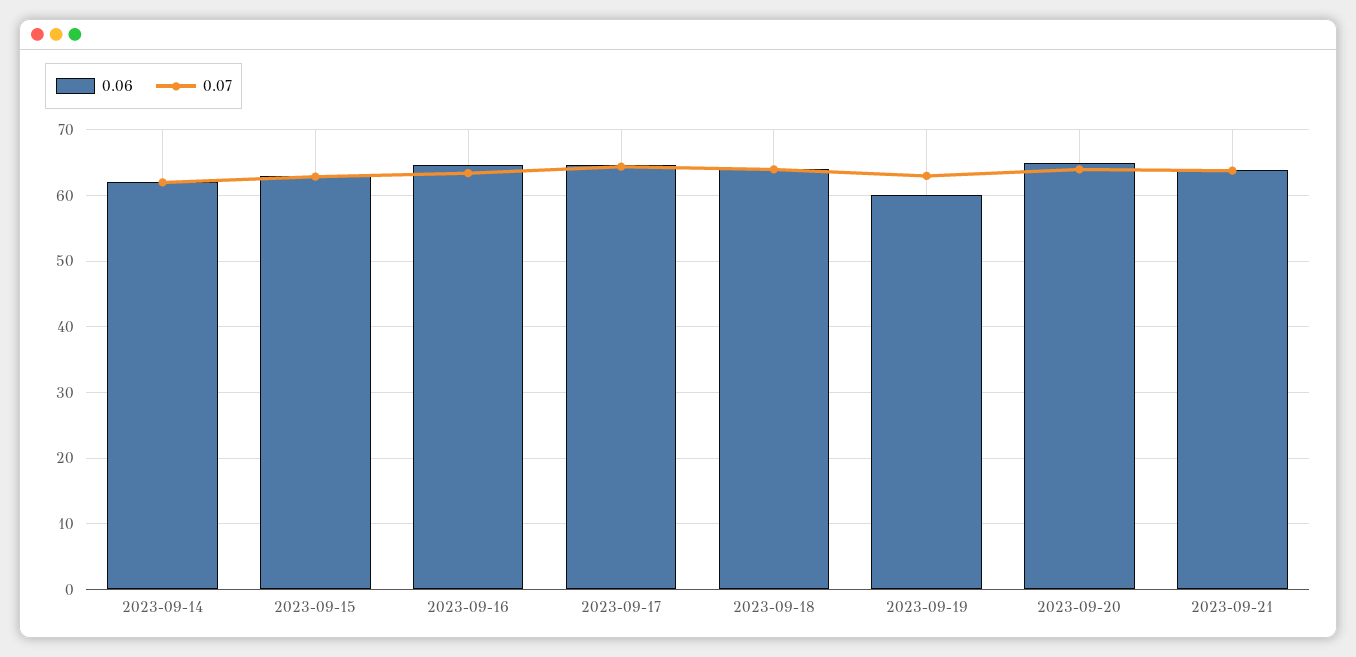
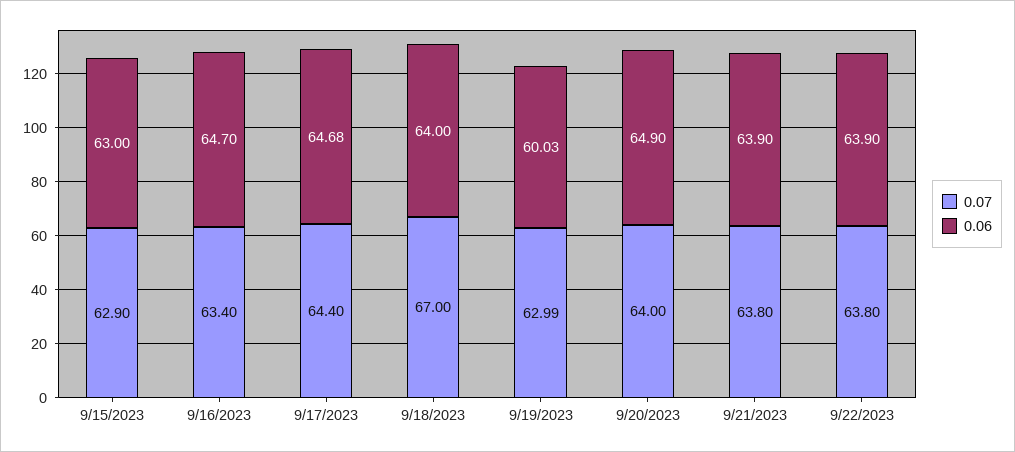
0.06, 2023-09-14: 62 -> none
0.07, 2023-09-14: 62 -> none
0.07, 2023-09-18: 64 -> 67
0.07, 9/22/2023: none -> 63.8
0.06, 9/22/2023: none -> 63.9

